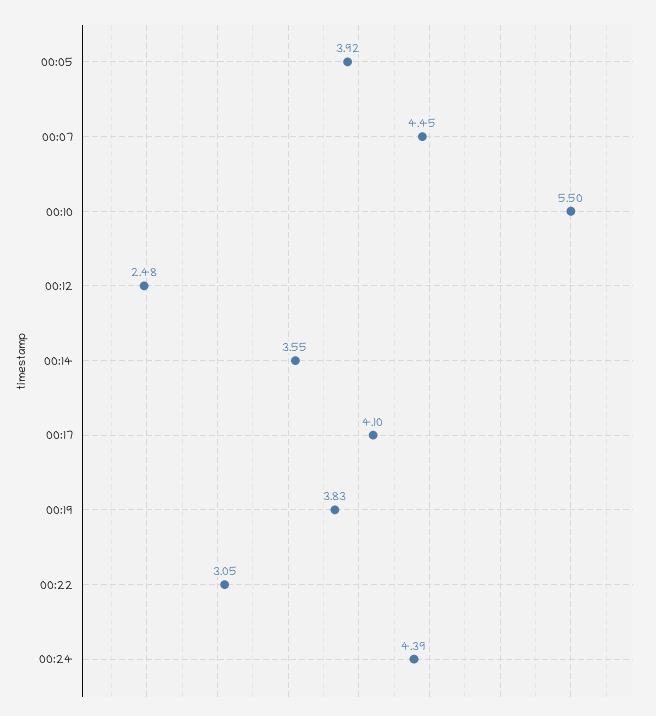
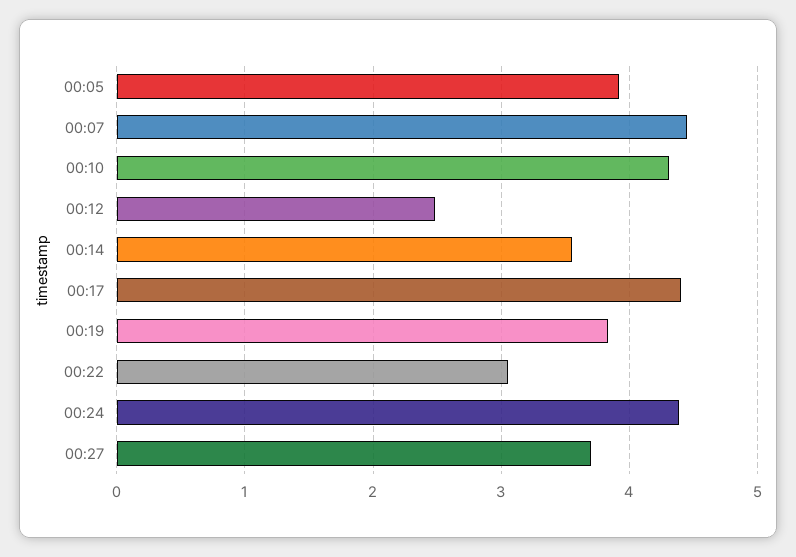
00:10: 5.5 -> 4.3
00:17: 4.1 -> 4.4
00:27: none -> 3.7

